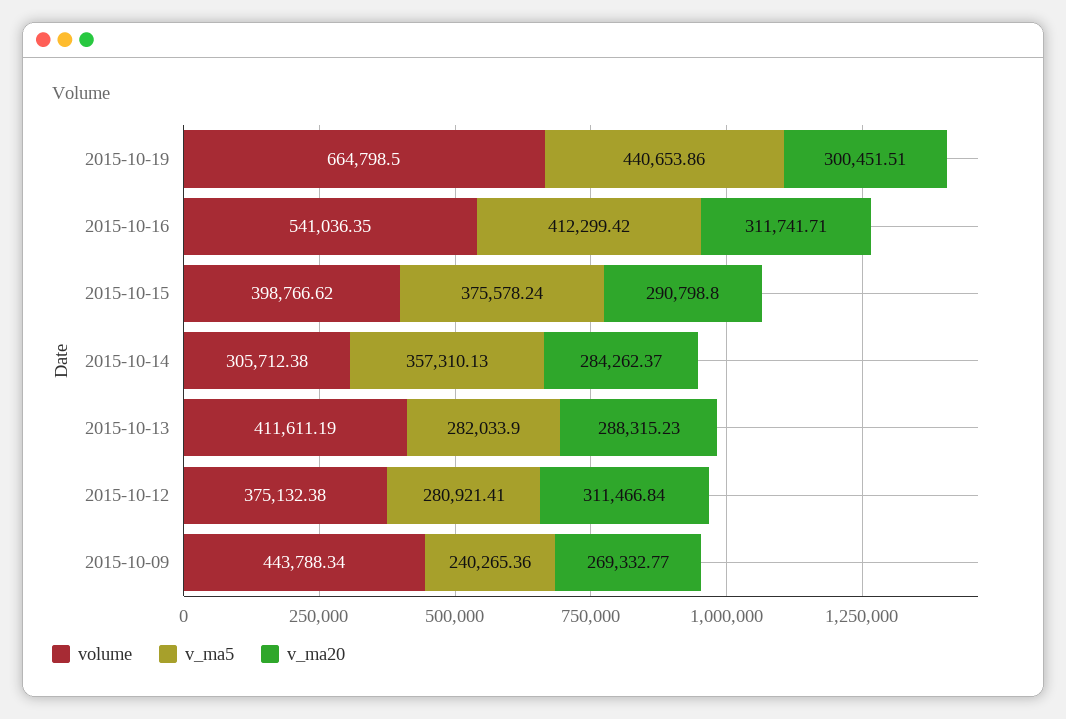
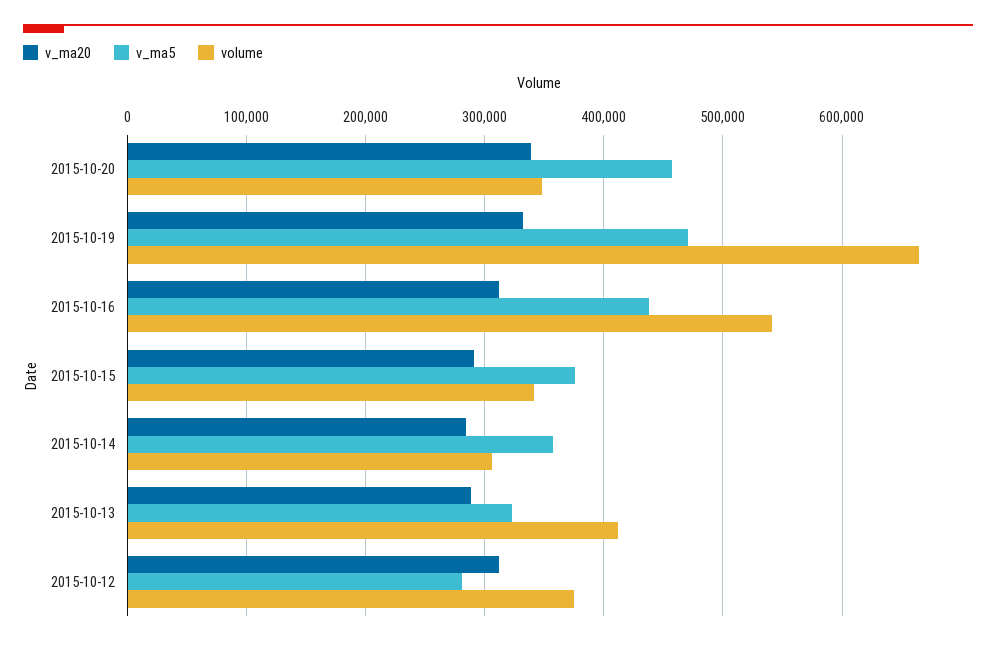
v_ma5, 2015-10-19: 440653.86 -> 470000
v_ma20, 2015-10-19: 300451.51 -> 330000
v_ma5, 2015-10-16: 412299.42 -> 440000
volume, 2015-10-15: 398766.62 -> 340000
v_ma5, 2015-10-13: 282033.9 -> 320000
volume, 2015-10-09: 443788.34 -> none
v_ma5, 2015-10-09: 240265.36 -> none
v_ma20, 2015-10-09: 269332.77 -> none
v_ma20, 2015-10-20: none -> 340000
v_ma5, 2015-10-20: none -> 460000
volume, 2015-10-20: none -> 350000

